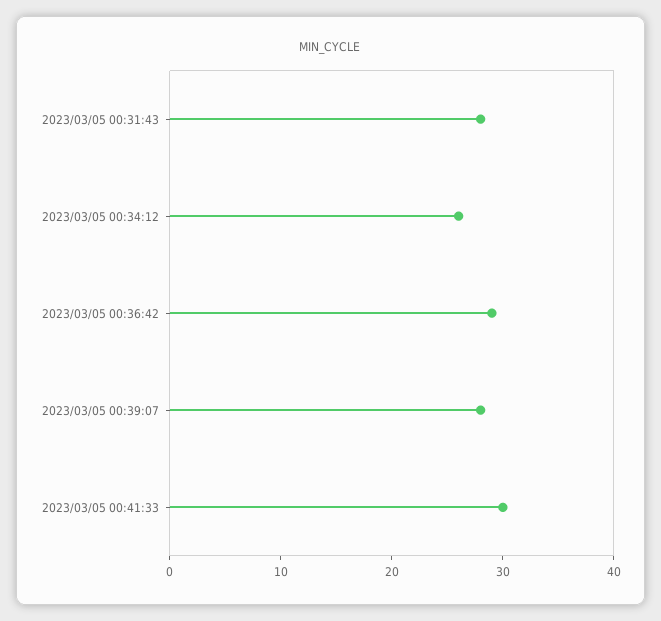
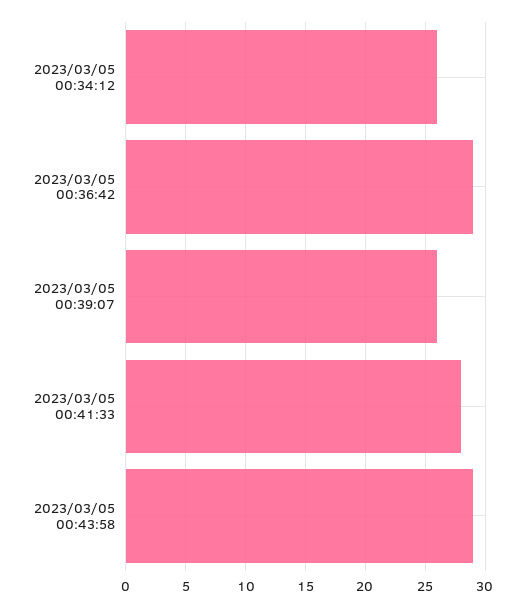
2023/03/05 00:31:43: 28 -> none
2023/03/05 00:39:07: 28 -> 26
2023/03/05 00:41:33: 30 -> 28
2023/03/05 00:43:58: none -> 29

